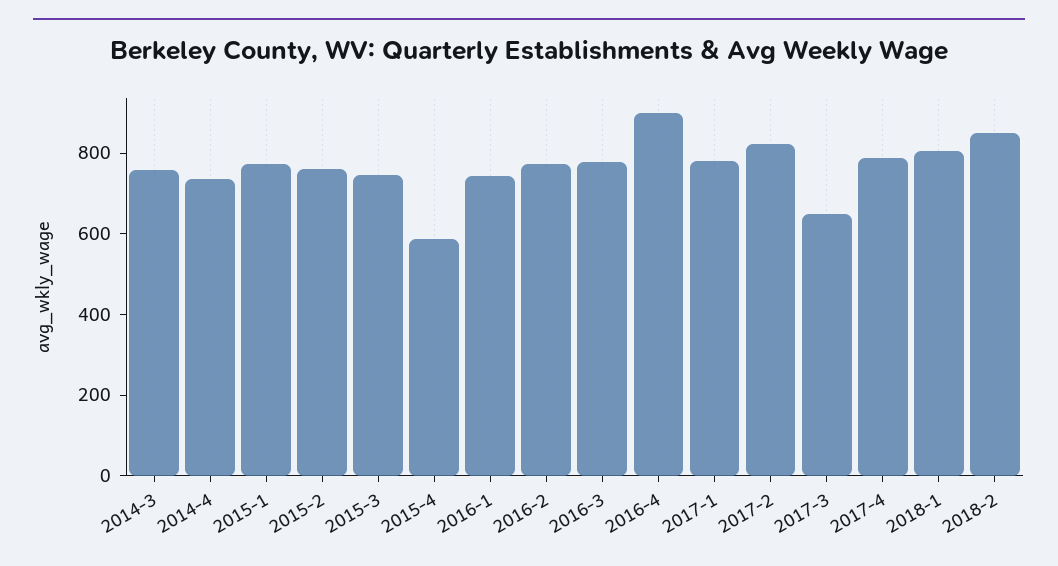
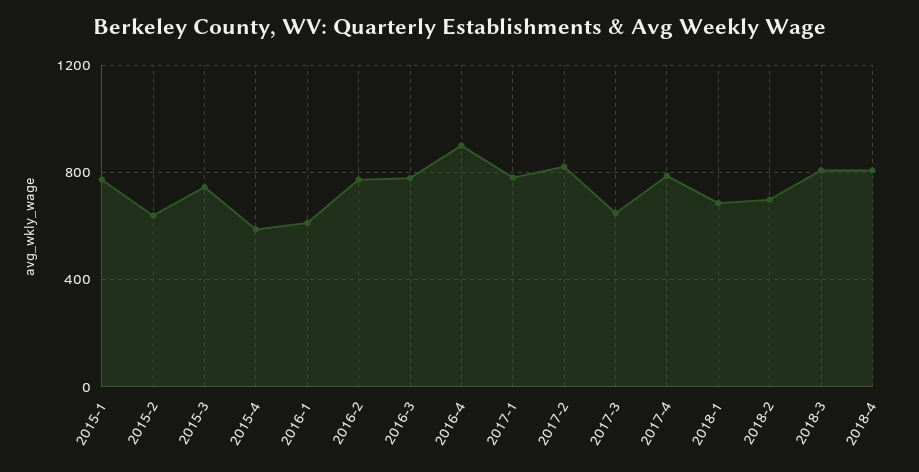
2014-3: 750 -> none
2014-4: 750 -> none
2015-2: 750 -> 650
2016-1: 750 -> 600
2018-1: 800 -> 700
2018-2: 850 -> 700
2018-3: none -> 800
2018-4: none -> 800

